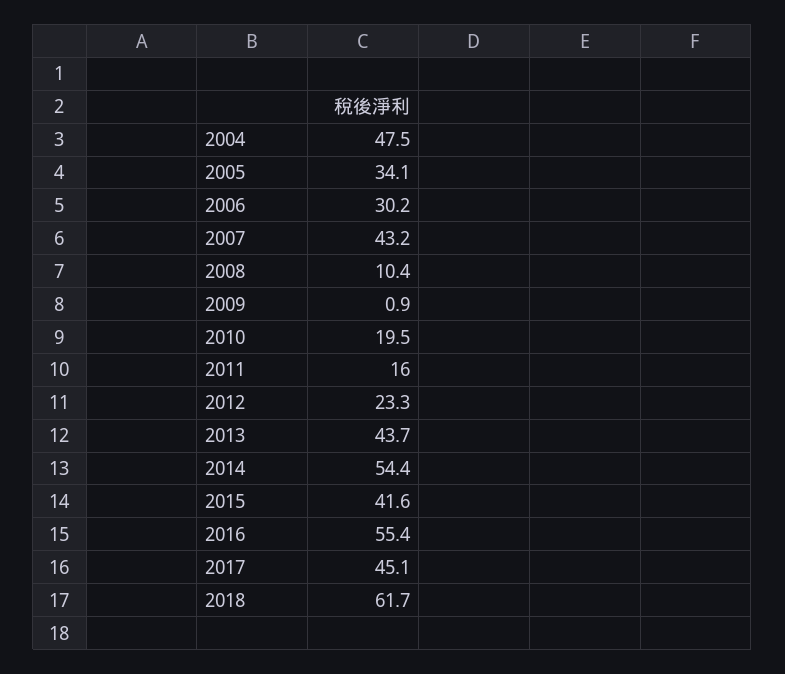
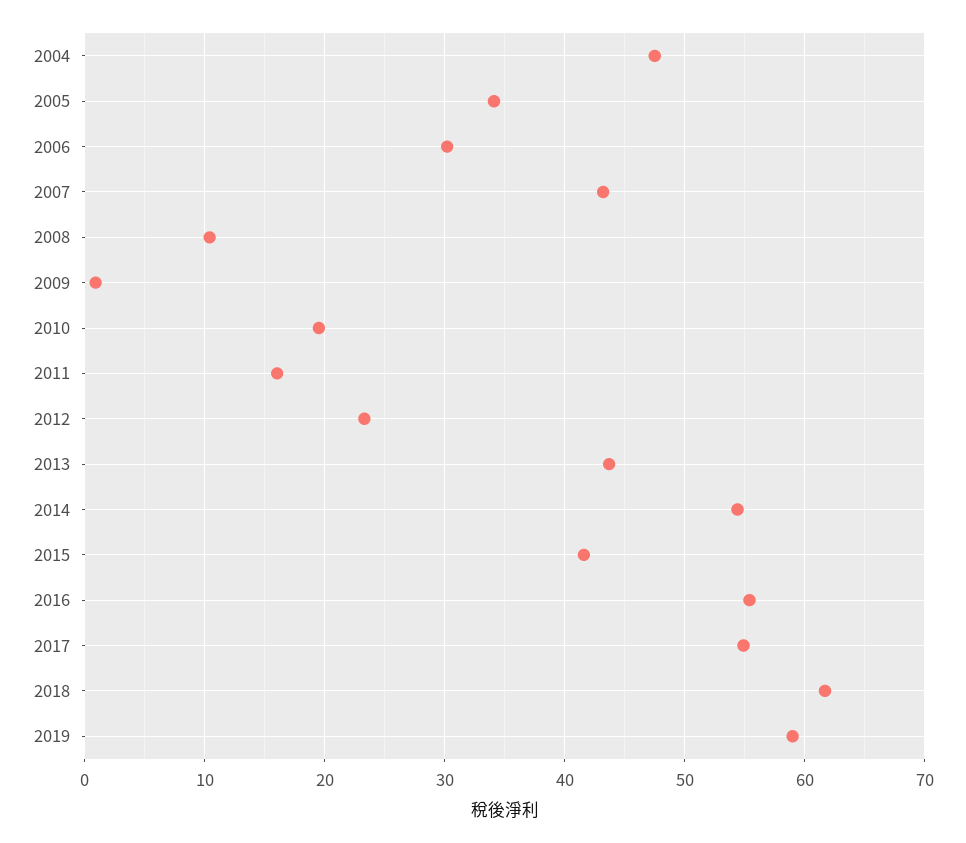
2017: 45.1 -> 55
2019: none -> 59

